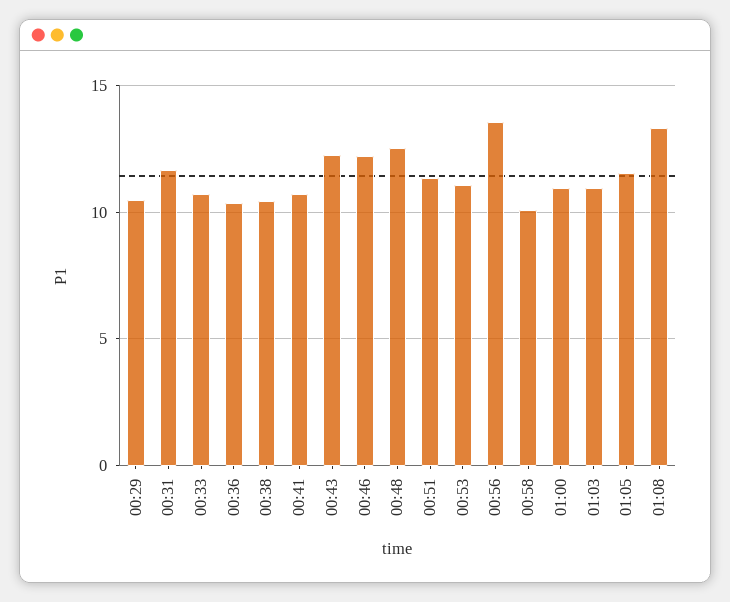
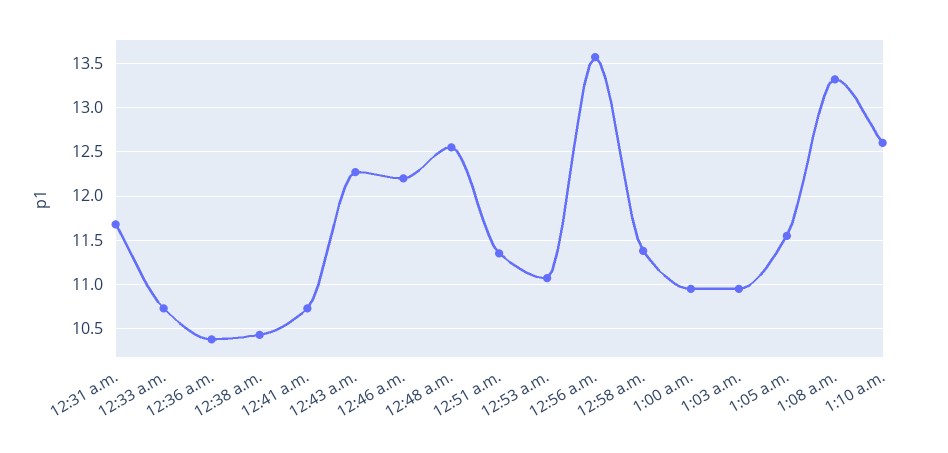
00:29: 10.5 -> none
00:58: 10 -> 11.4
1:10 a.m.: none -> 12.6

